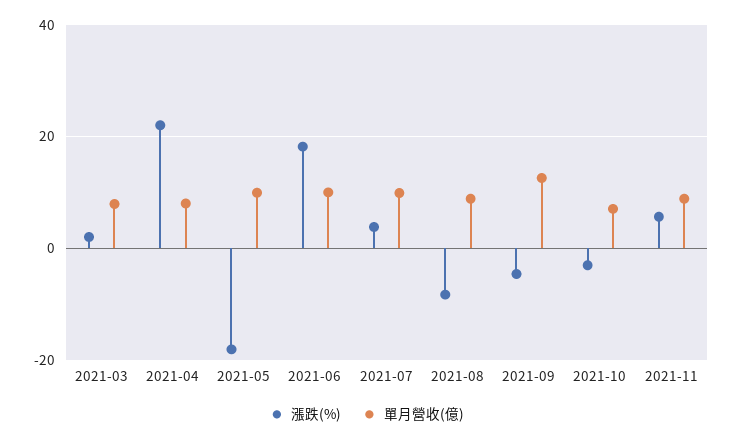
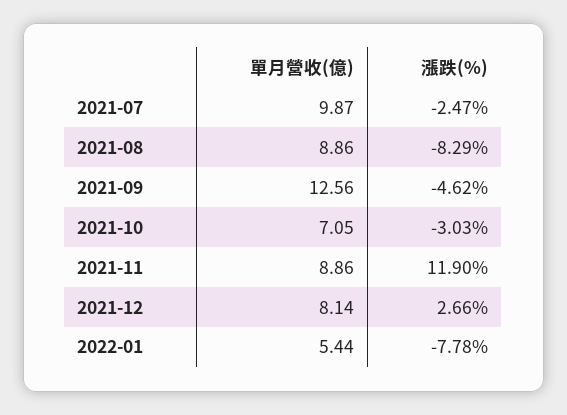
漲跌(%), 2021-03: 2 -> none
單月營收(億), 2021-03: 8 -> none
漲跌(%), 2021-04: 22 -> none
單月營收(億), 2021-04: 8 -> none
漲跌(%), 2021-05: -18 -> none
單月營收(億), 2021-05: 10 -> none
漲跌(%), 2021-06: 18 -> none
單月營收(億), 2021-06: 10 -> none
漲跌(%), 2021-07: 4 -> -2.47
漲跌(%), 2021-11: 6 -> 11.9
單月營收(億), 2021-12: none -> 8.14
漲跌(%), 2021-12: none -> 2.66
單月營收(億), 2022-01: none -> 5.44
漲跌(%), 2022-01: none -> -7.78

